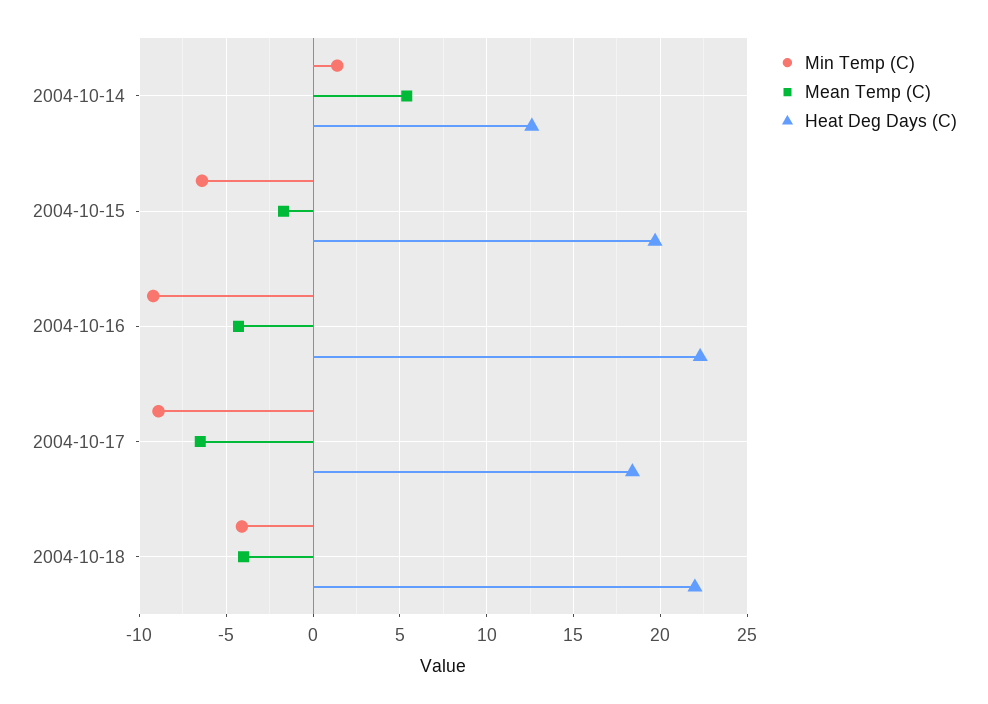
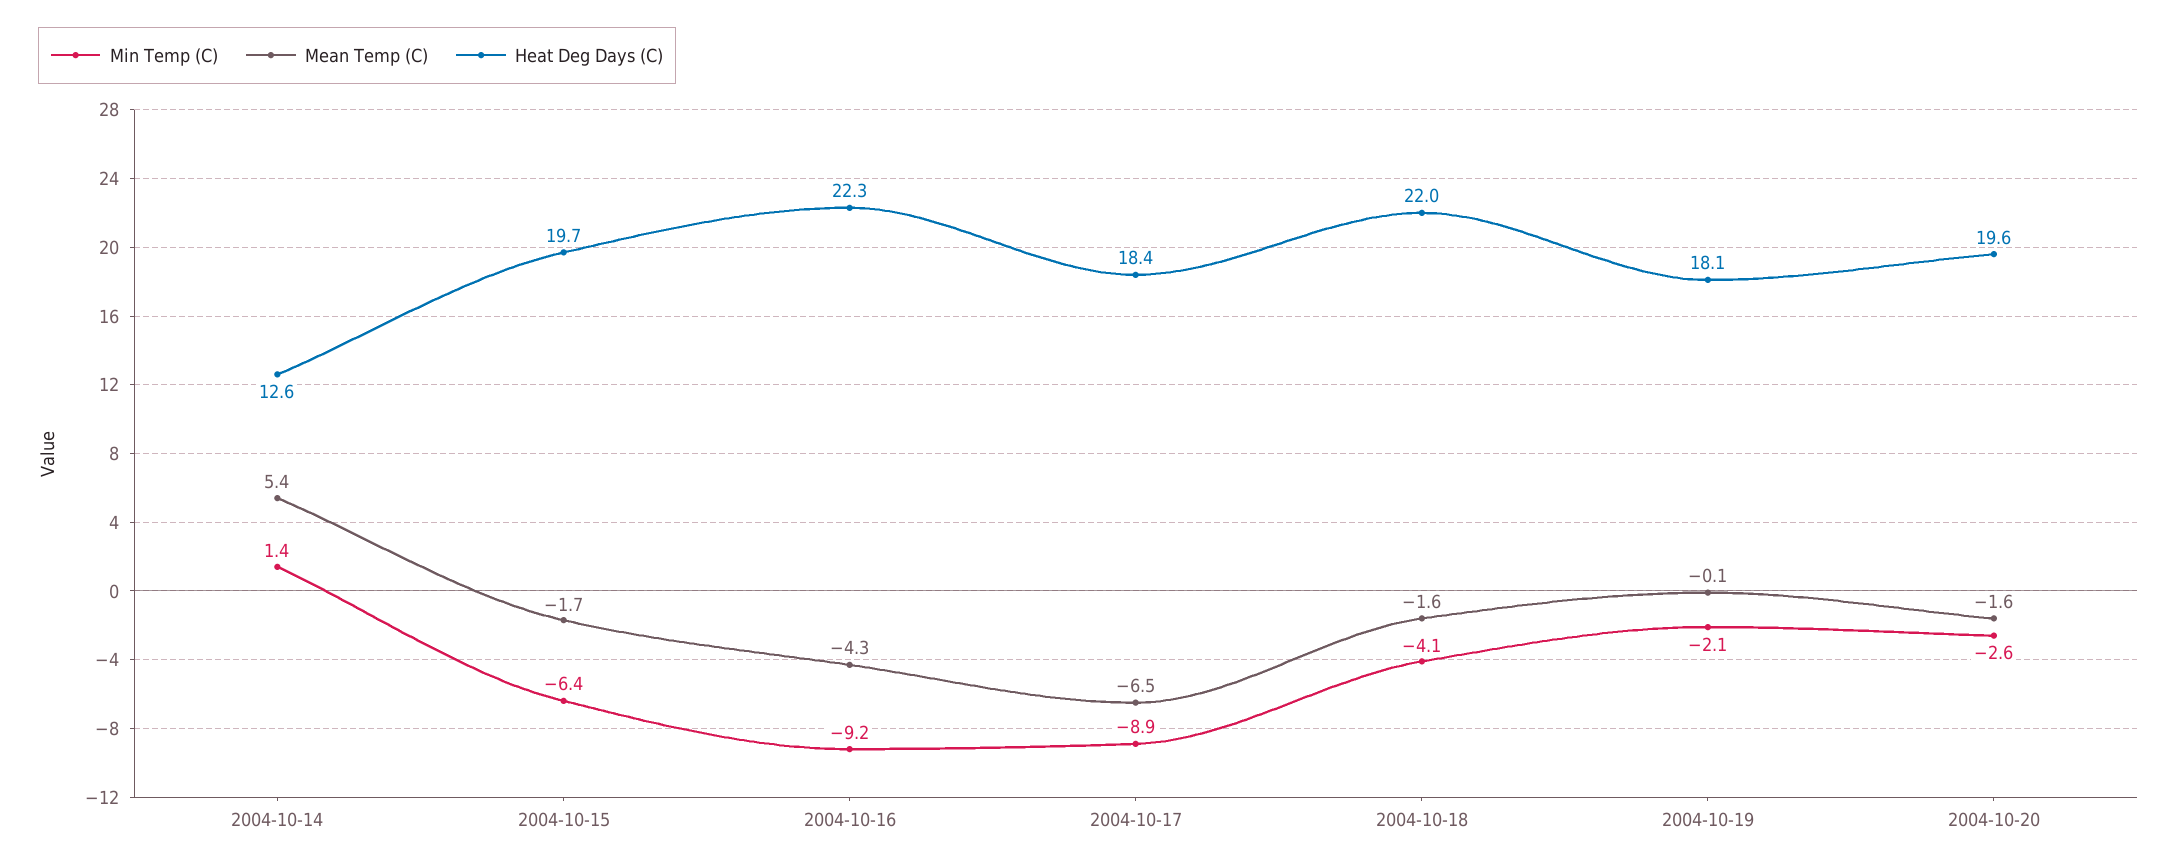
Mean Temp (C), 2004-10-18: -4 -> -1.6
Min Temp (C), 2004-10-19: none -> -2.1
Mean Temp (C), 2004-10-19: none -> -0.1
Heat Deg Days (C), 2004-10-19: none -> 18.1
Min Temp (C), 2004-10-20: none -> -2.6
Mean Temp (C), 2004-10-20: none -> -1.6
Heat Deg Days (C), 2004-10-20: none -> 19.6

